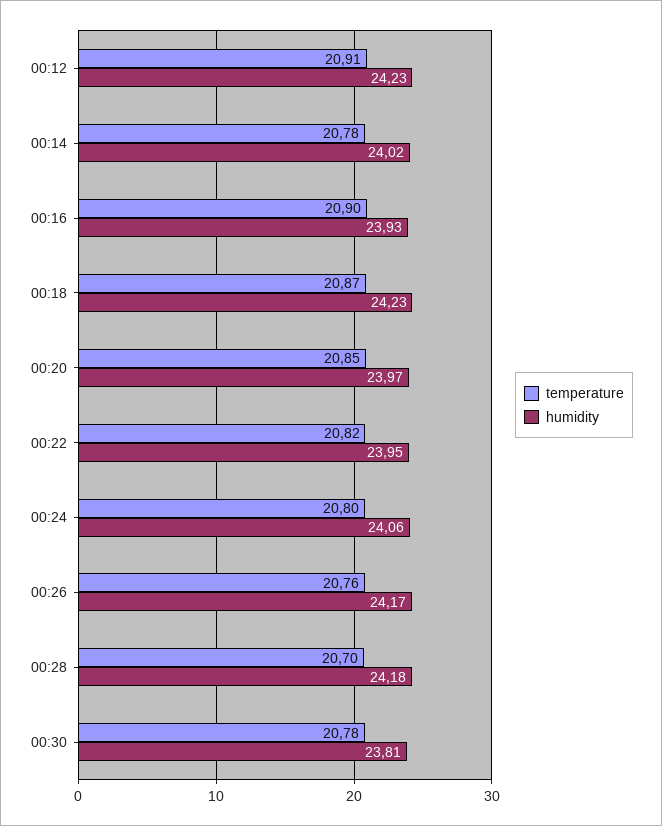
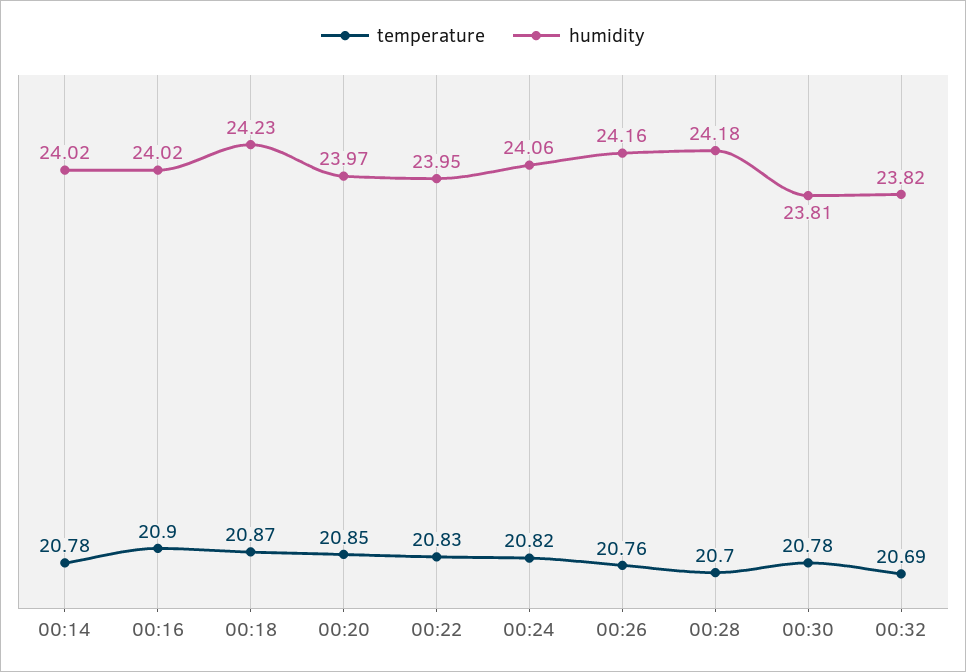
temperature, 00:12: 20.91 -> none
humidity, 00:12: 24.23 -> none
humidity, 00:16: 23.93 -> 24.02
temperature, 00:22: 20.82 -> 20.83
temperature, 00:24: 20.8 -> 20.82
humidity, 00:26: 24.17 -> 24.16
temperature, 00:32: none -> 20.69
humidity, 00:32: none -> 23.82

